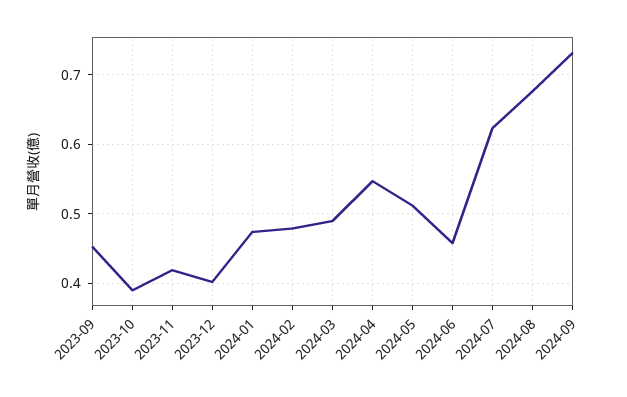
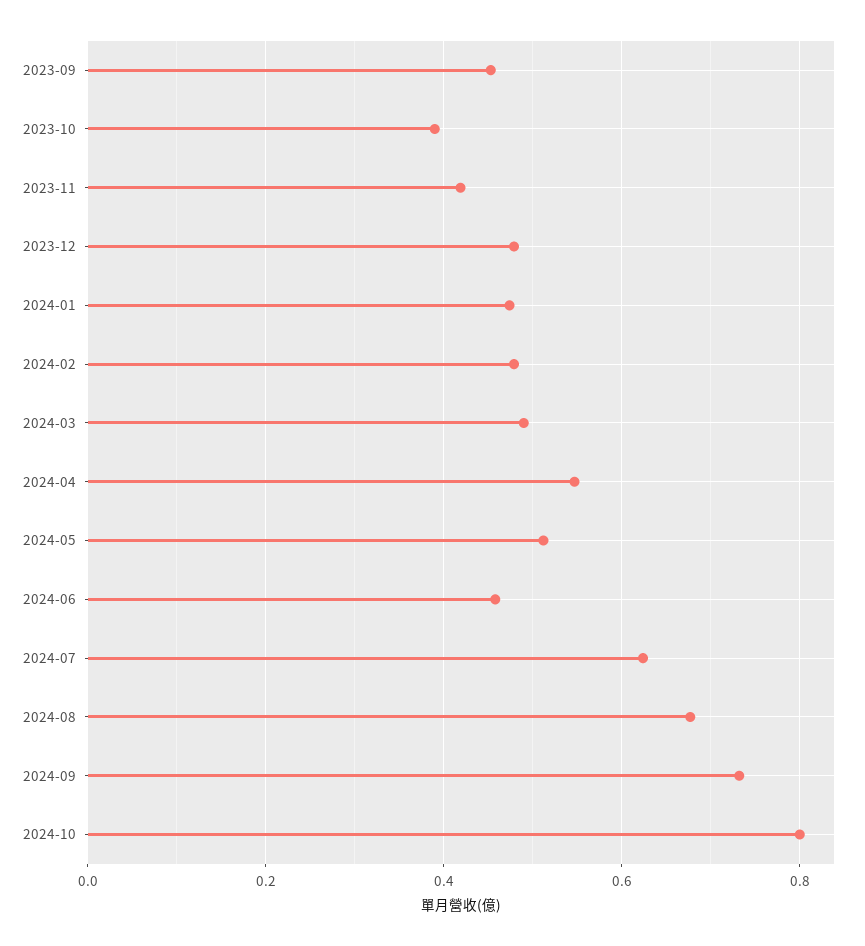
2023-12: 0.4 -> 0.48
2024-10: none -> 0.8

